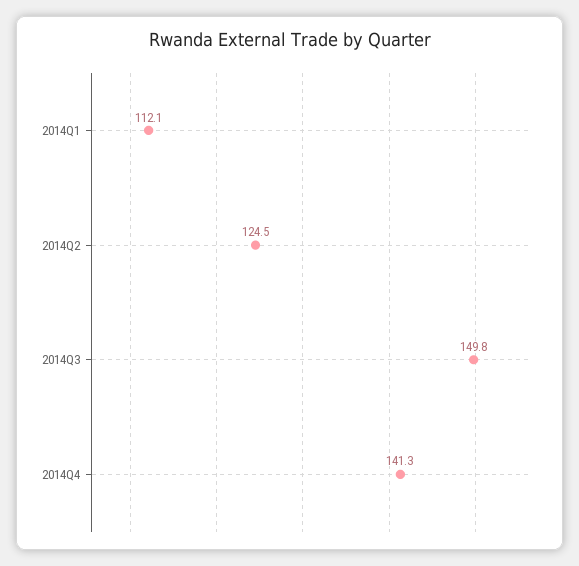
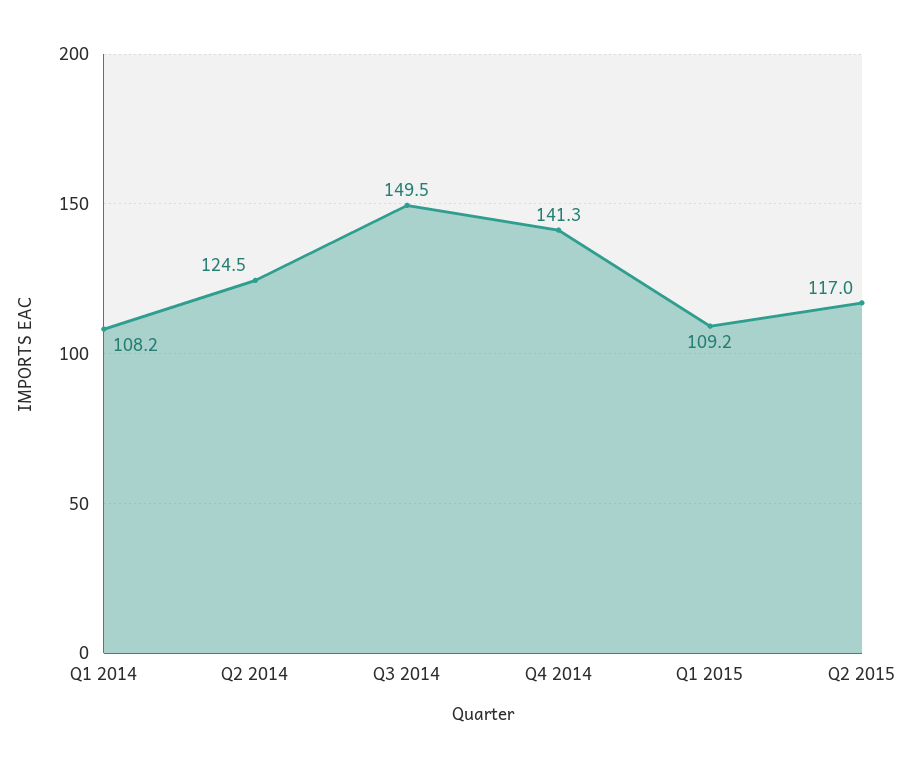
2014Q1: 112.1 -> 108.2
2014Q3: 149.8 -> 149.5
Q1 2015: none -> 109.2
Q2 2015: none -> 117

